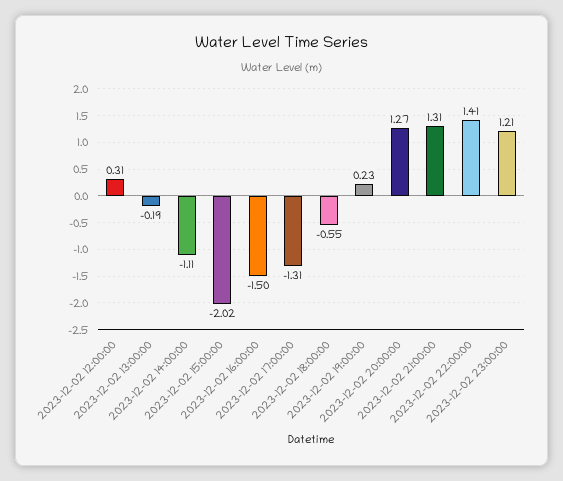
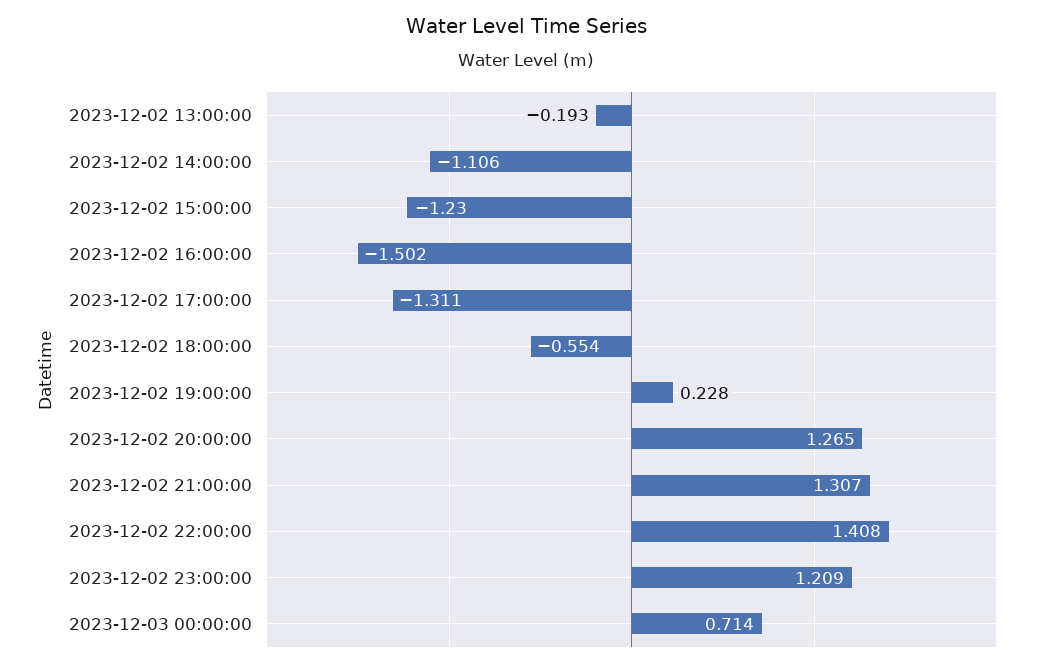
2023-12-02 12:00:00: 0.31 -> none
2023-12-02 15:00:00: -2.02 -> -1.23
2023-12-03 00:00:00: none -> 0.714

